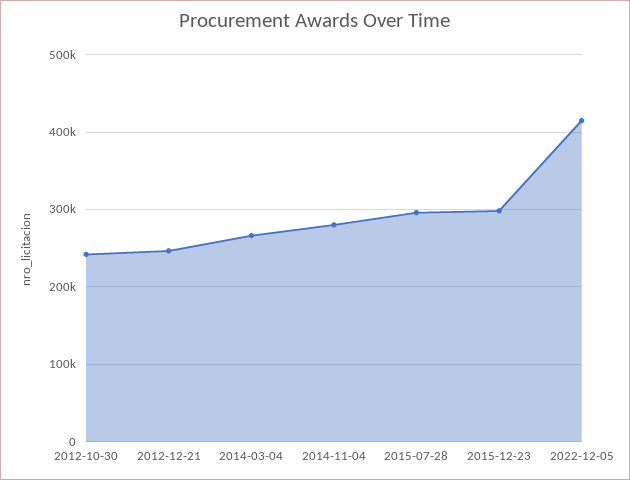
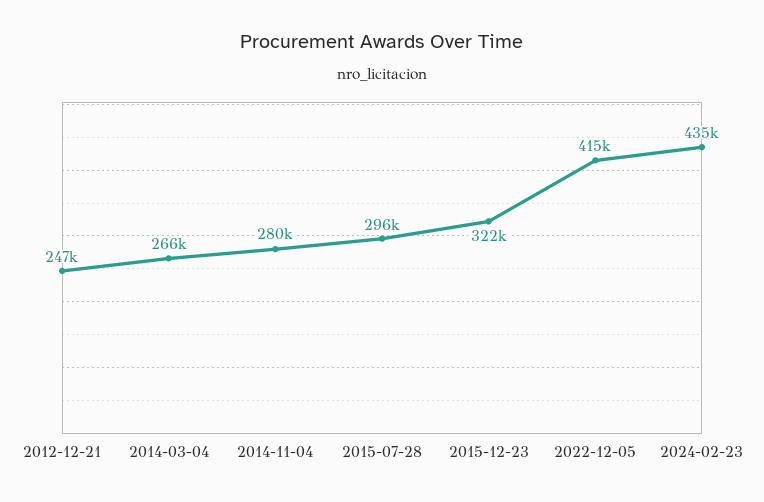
2012-10-30: 240000 -> none
2015-12-23: 300000 -> 322000
2024-02-23: none -> 435000

